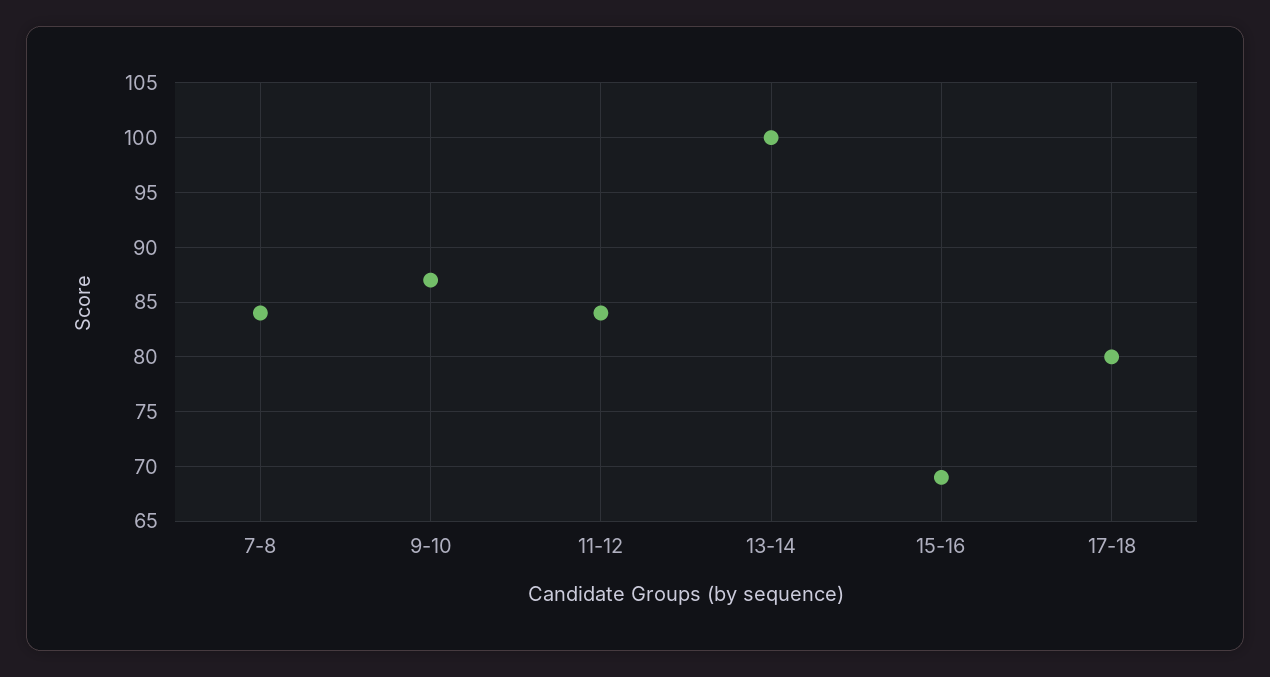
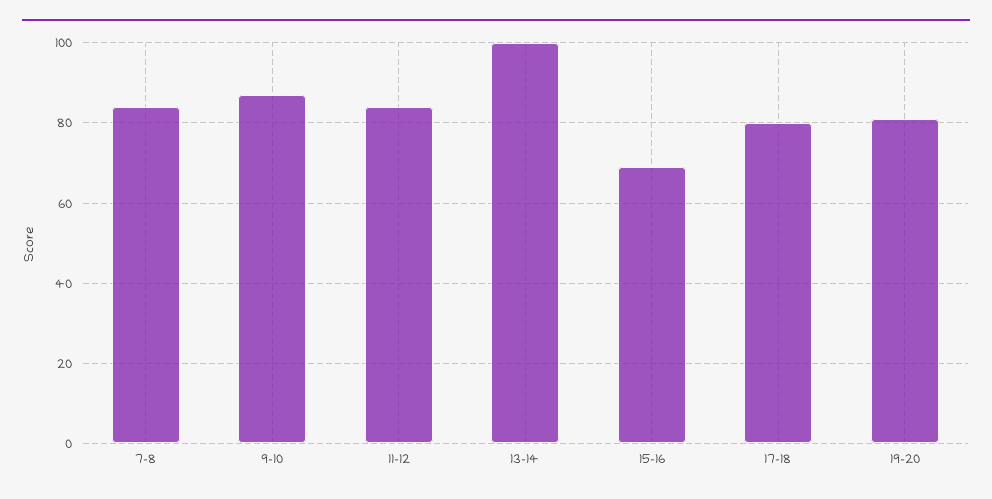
19-20: none -> 80

